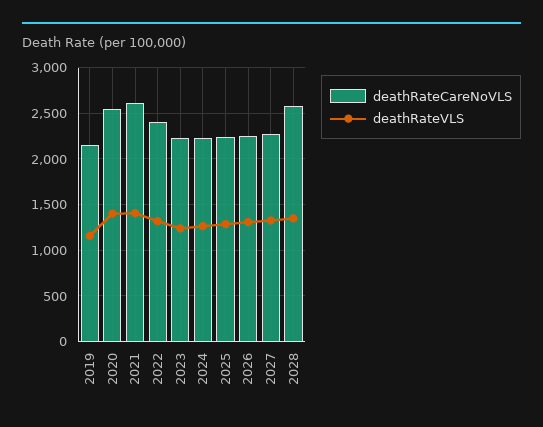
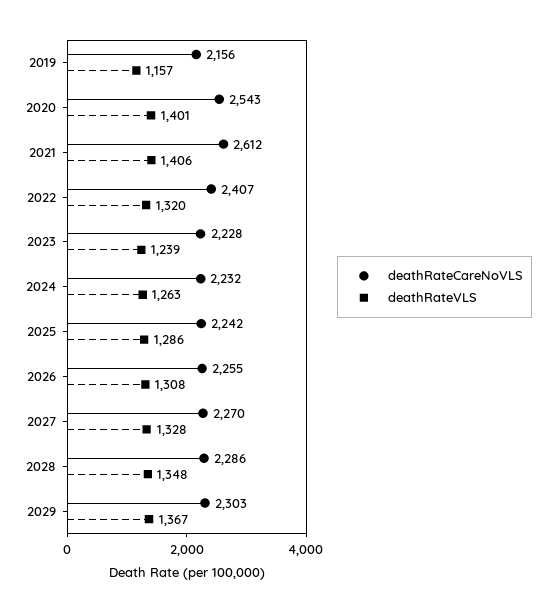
deathRateCareNoVLS, 2028: 2600 -> 2286
deathRateCareNoVLS, 2029: none -> 2303
deathRateVLS, 2029: none -> 1367

